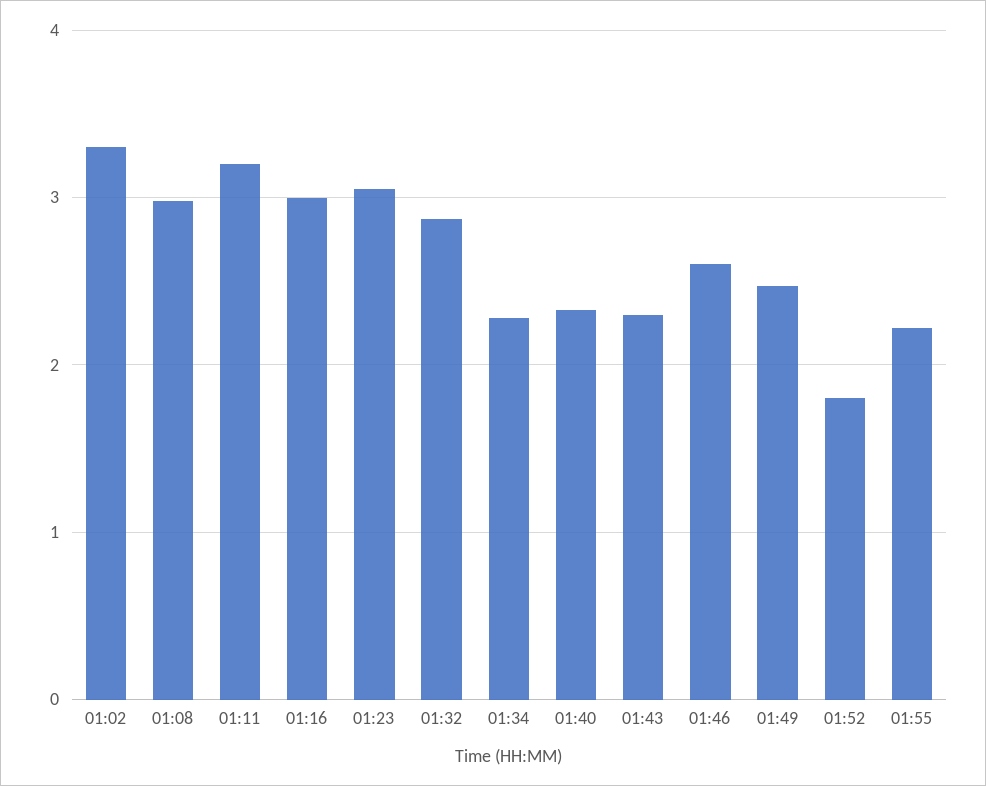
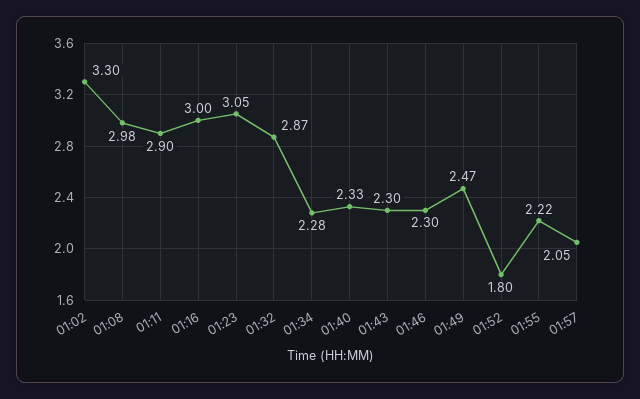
01:11: 3.2 -> 2.9
01:46: 2.6 -> 2.3
01:57: none -> 2.05

